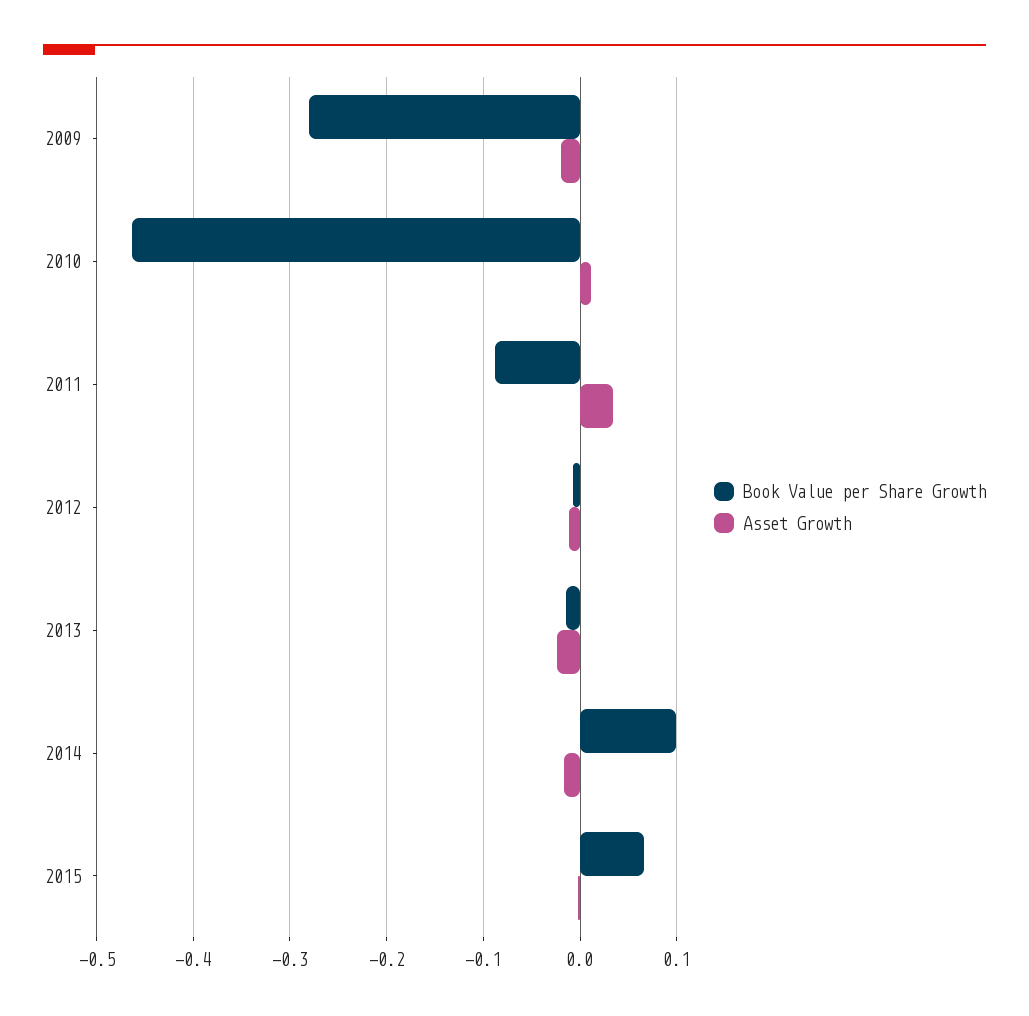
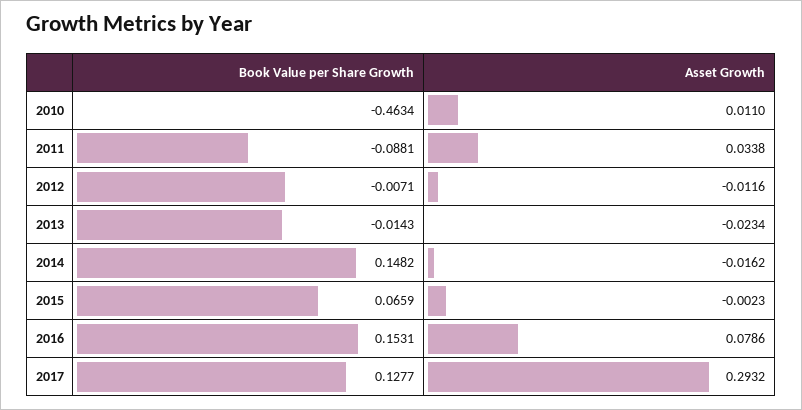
Book Value per Share Growth, 2009: -0.28 -> none
Asset Growth, 2009: -0.02 -> none
Book Value per Share Growth, 2014: 0.1 -> 0.1482
Book Value per Share Growth, 2016: none -> 0.1531
Asset Growth, 2016: none -> 0.0786
Book Value per Share Growth, 2017: none -> 0.1277
Asset Growth, 2017: none -> 0.2932

